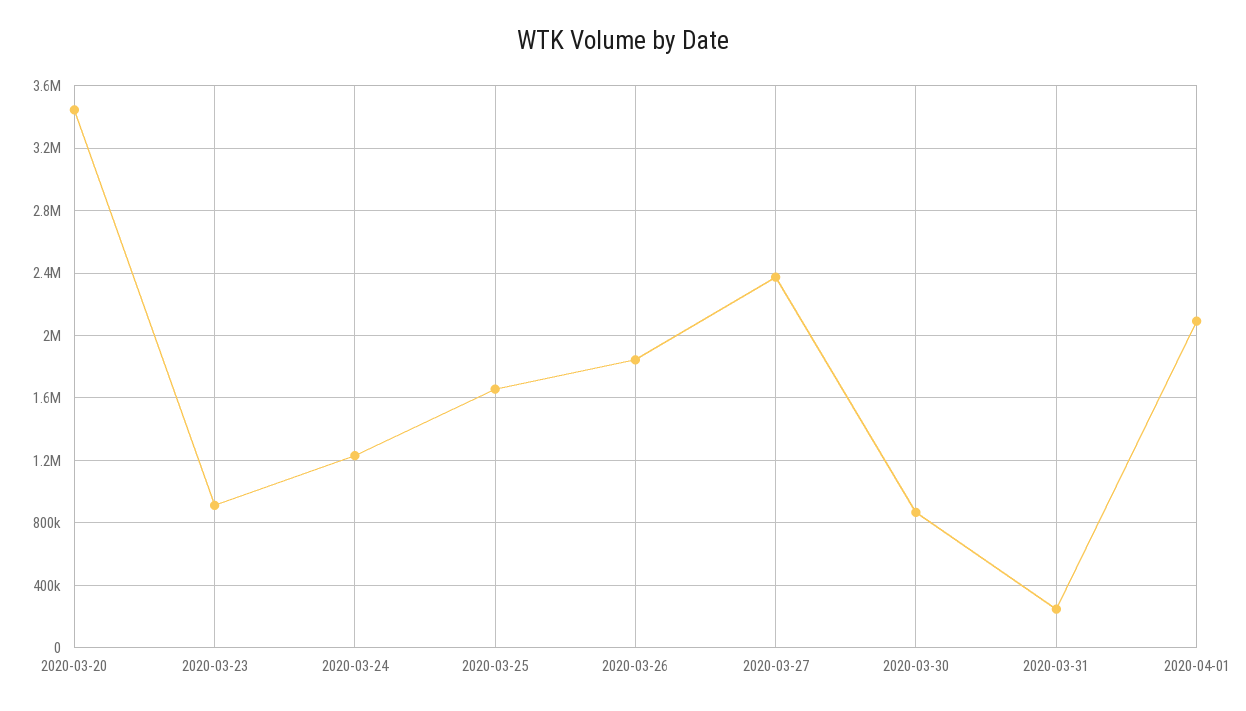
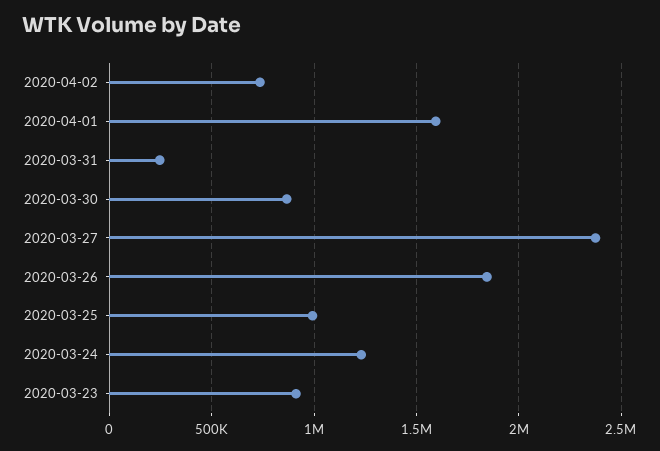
2020-03-20: 3450000 -> none
2020-03-25: 1650000 -> 1000000
2020-04-01: 2100000 -> 1600000
2020-04-02: none -> 750000

